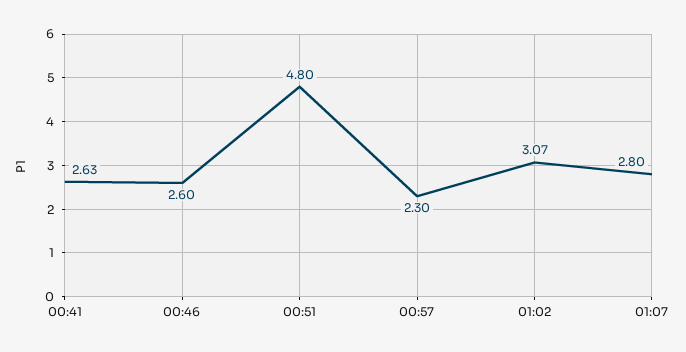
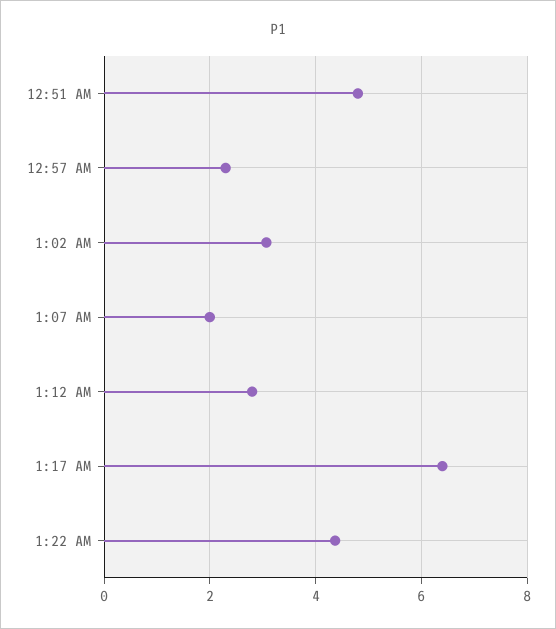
00:41: 2.63 -> none
00:46: 2.6 -> none
01:07: 2.8 -> 2
1:12 AM: none -> 2.8
1:17 AM: none -> 6.4
1:22 AM: none -> 4.4

